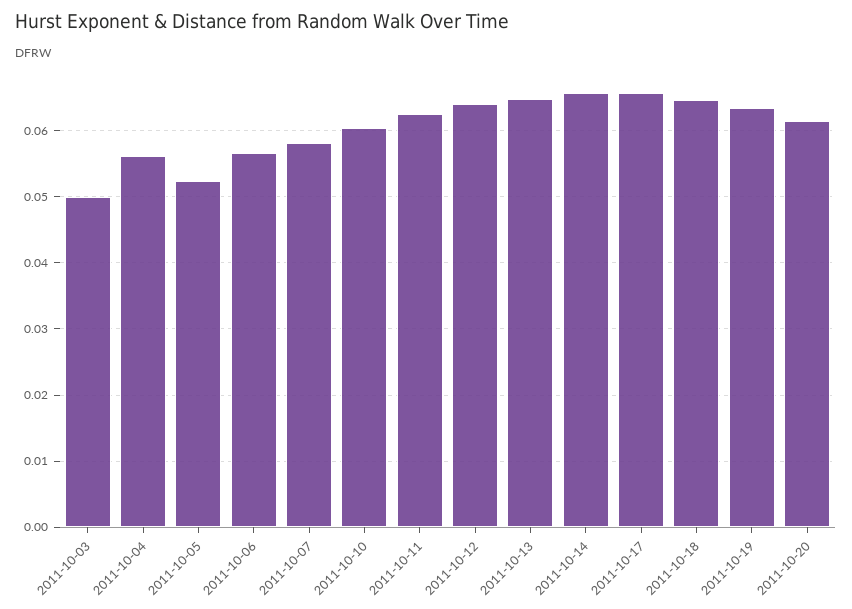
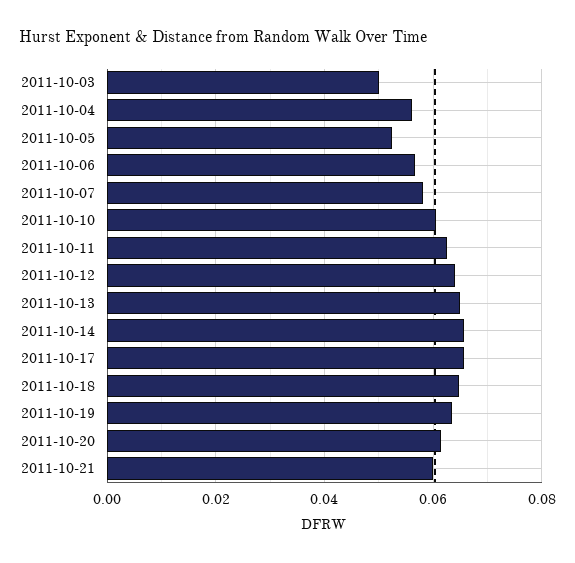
2011-10-21: none -> 0.06

